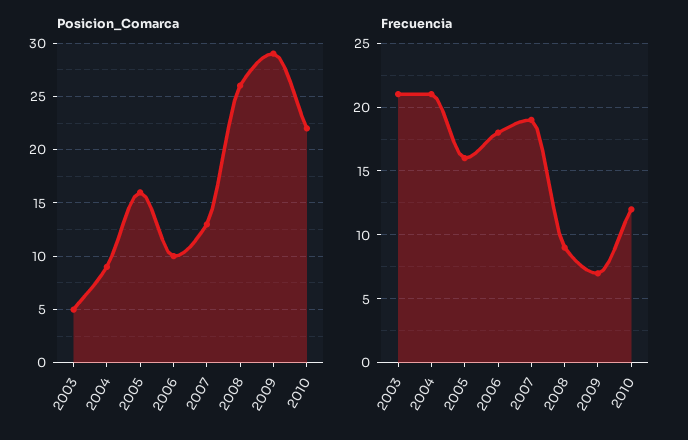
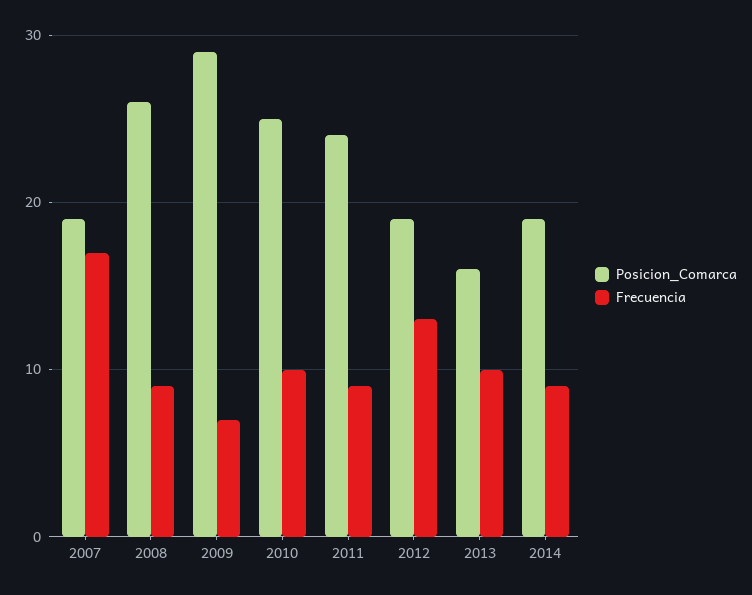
Posicion_Comarca, 2003: 5 -> none
Posicion_Comarca, 2004: 9 -> none
Posicion_Comarca, 2005: 16 -> none
Posicion_Comarca, 2006: 10 -> none
Posicion_Comarca, 2007: 13 -> 19
Posicion_Comarca, 2010: 22 -> 25
Frecuencia, 2003: 21 -> none
Frecuencia, 2004: 21 -> none
Frecuencia, 2005: 16 -> none
Frecuencia, 2006: 18 -> none
Frecuencia, 2007: 19 -> 17
Frecuencia, 2010: 12 -> 10
Posicion_Comarca, 2011: none -> 24
Frecuencia, 2011: none -> 9
Posicion_Comarca, 2012: none -> 19
Frecuencia, 2012: none -> 13
Posicion_Comarca, 2013: none -> 16
Frecuencia, 2013: none -> 10
Posicion_Comarca, 2014: none -> 19
Frecuencia, 2014: none -> 9

